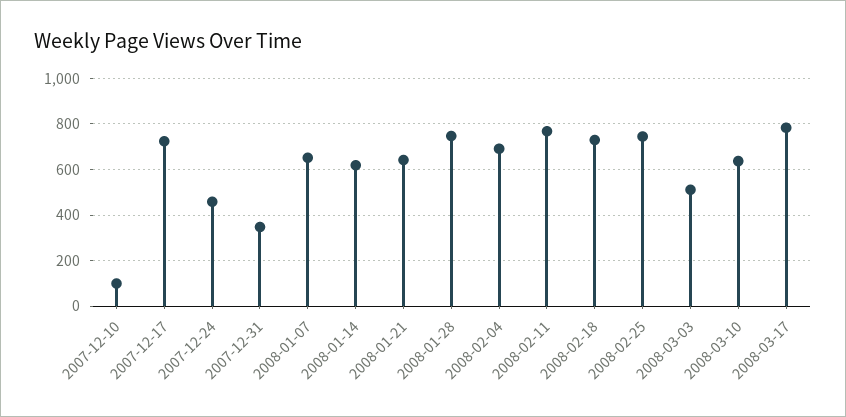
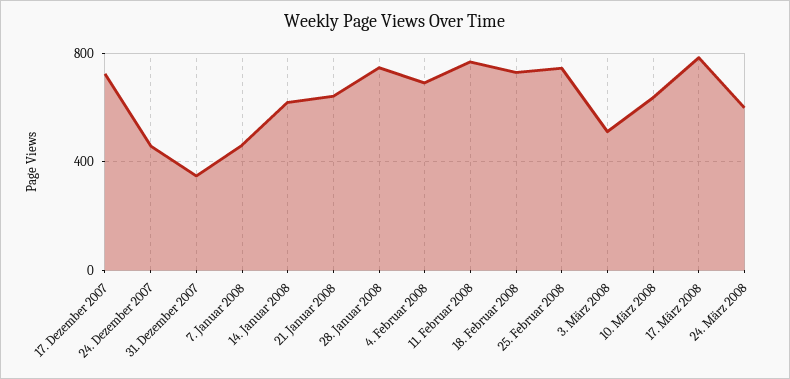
2007-12-10: 100 -> none
2008-01-07: 650 -> 450
24. März 2008: none -> 600

